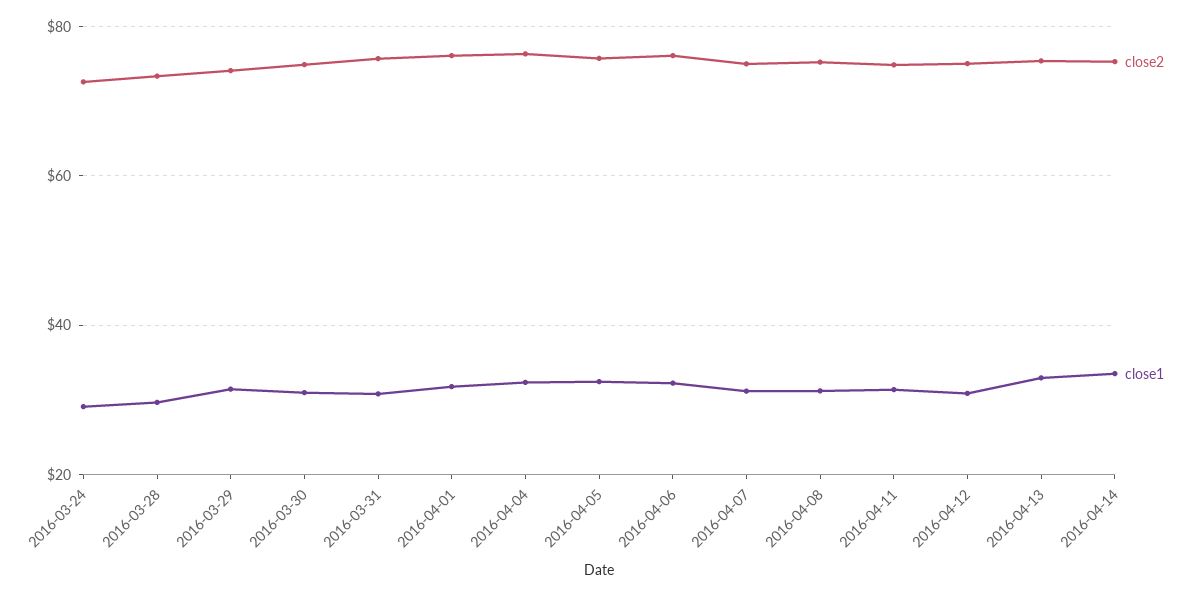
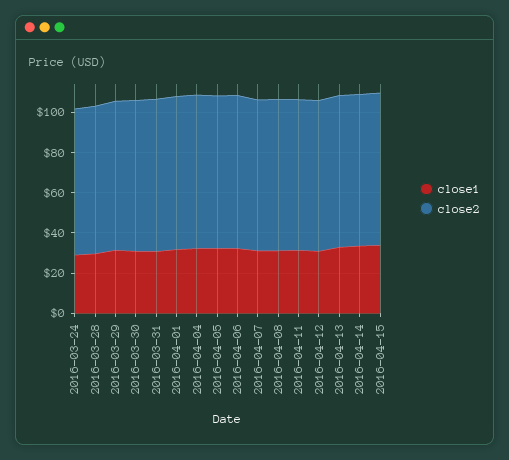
close1, 2016-04-15: none -> 35
close2, 2016-04-15: none -> 75

